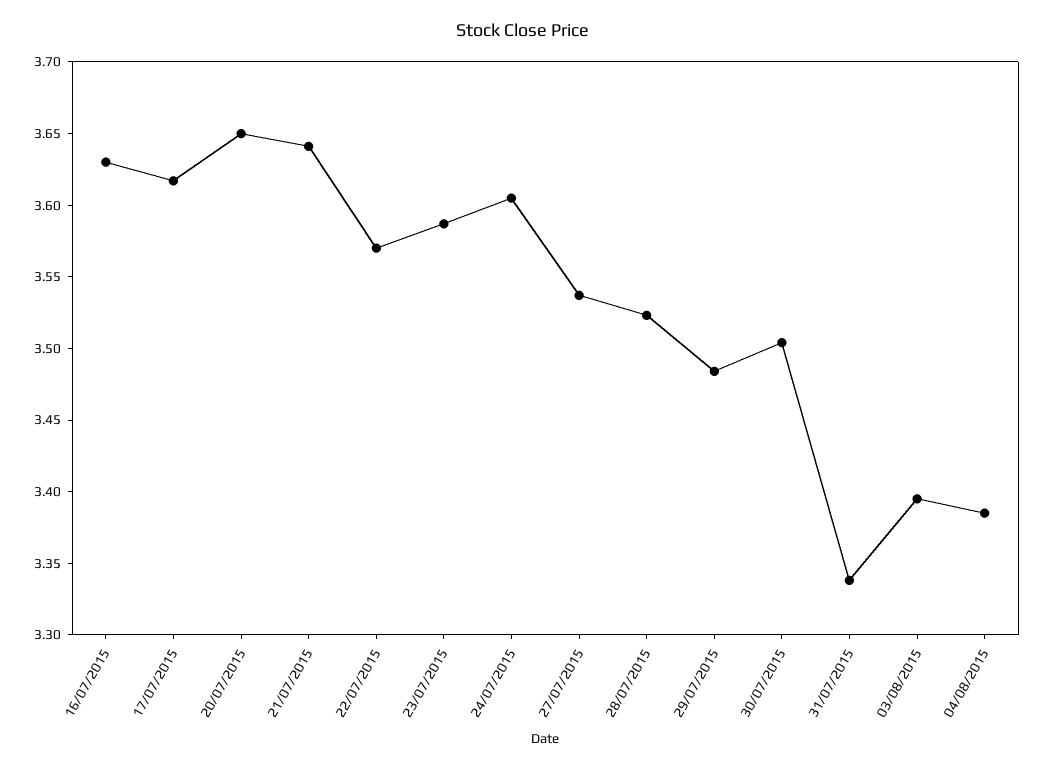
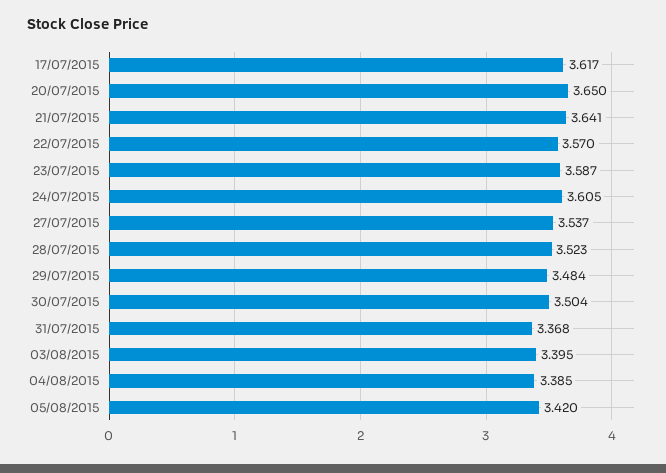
16/07/2015: 3.63 -> none
31/07/2015: 3.34 -> 3.368
05/08/2015: none -> 3.42

